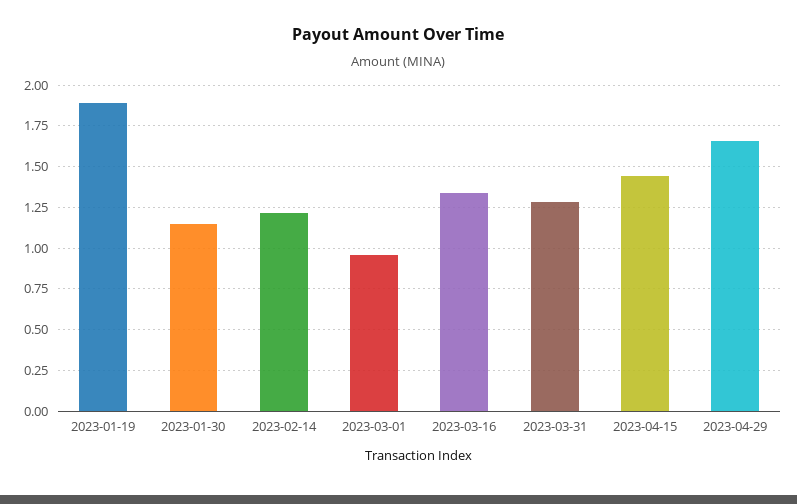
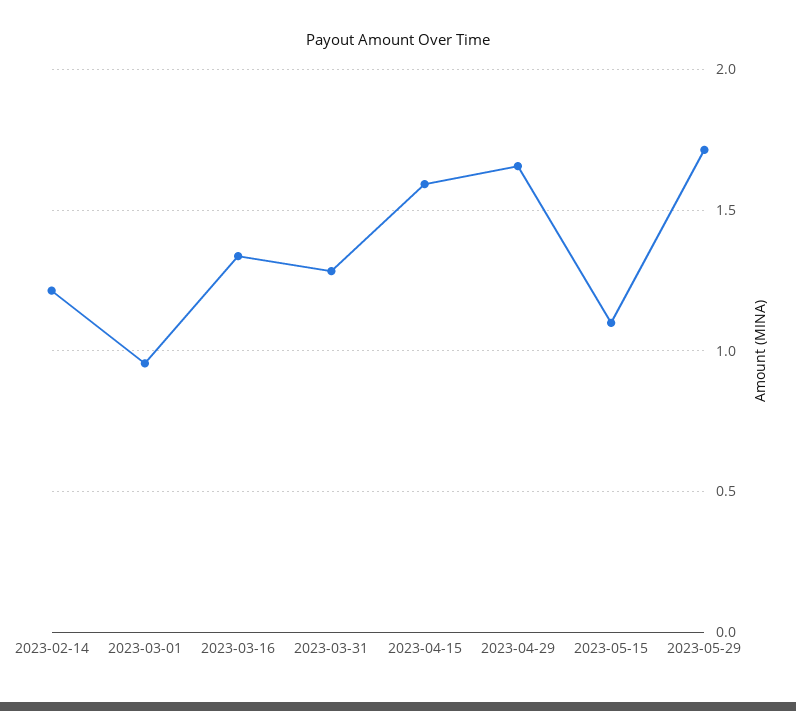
2023-01-19: 1.9 -> none
2023-01-30: 1.15 -> none
2023-04-15: 1.45 -> 1.6
2023-05-15: none -> 1.1
2023-05-29: none -> 1.7

